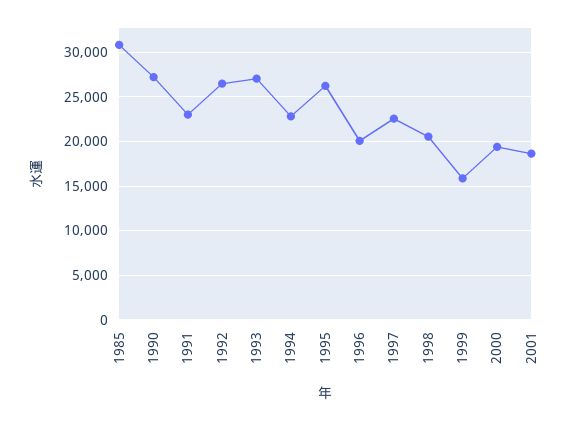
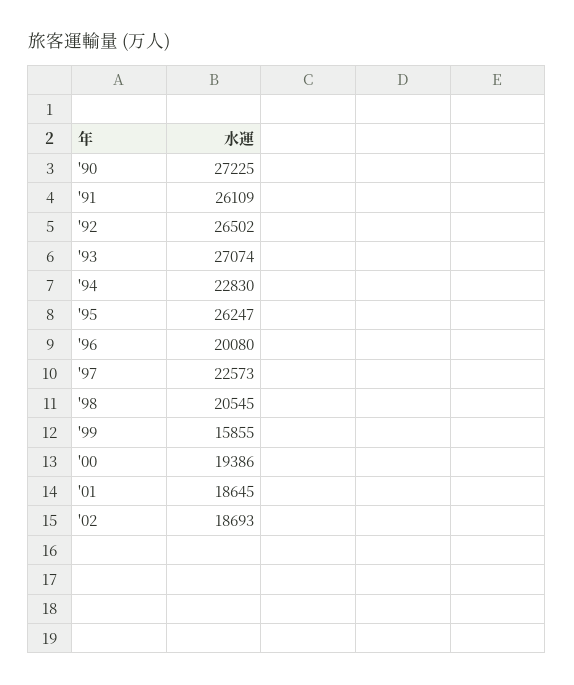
1985: 31000 -> none
1991: 23000 -> 26109
'02: none -> 18693

